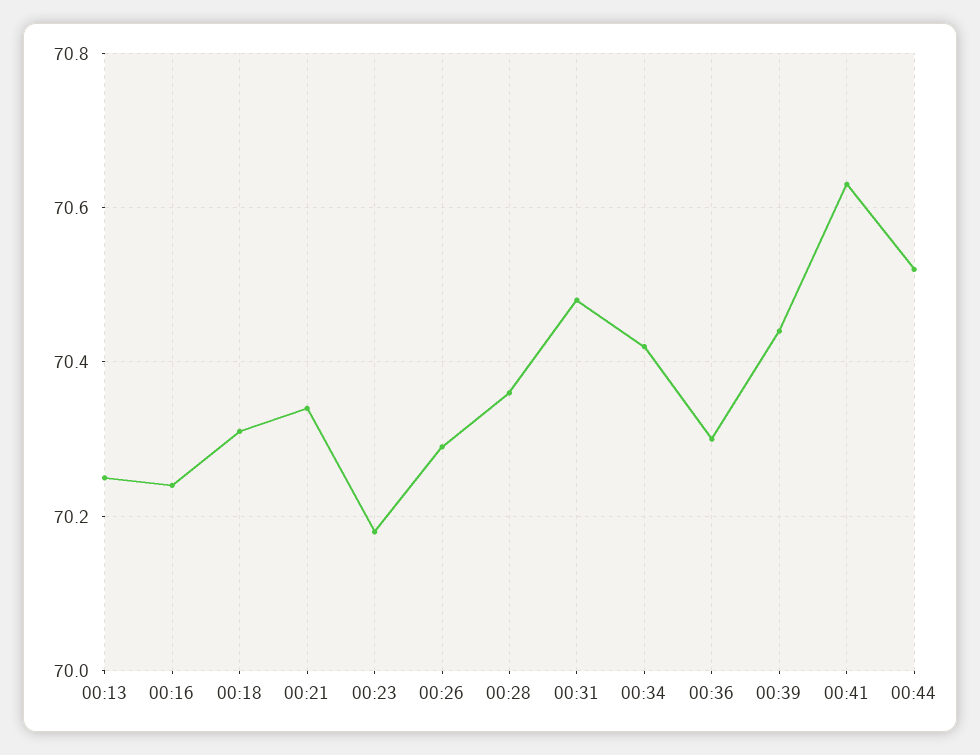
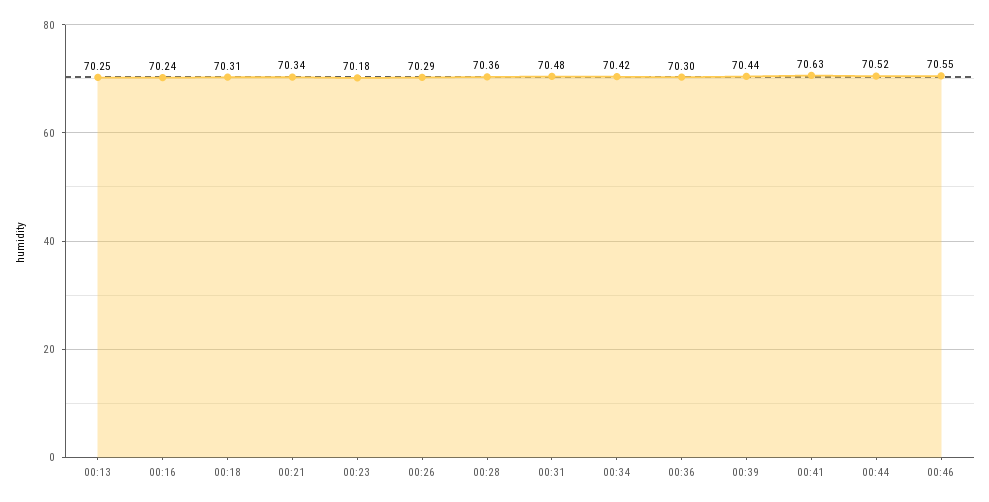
00:46: none -> 70.55

